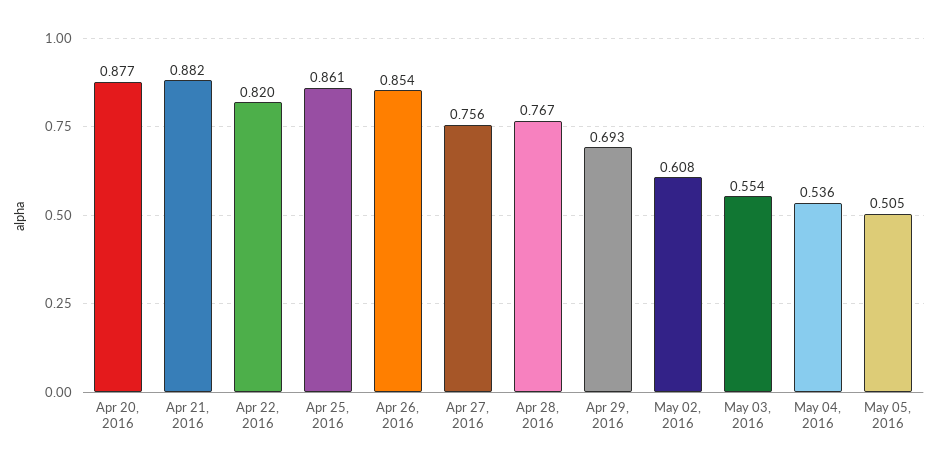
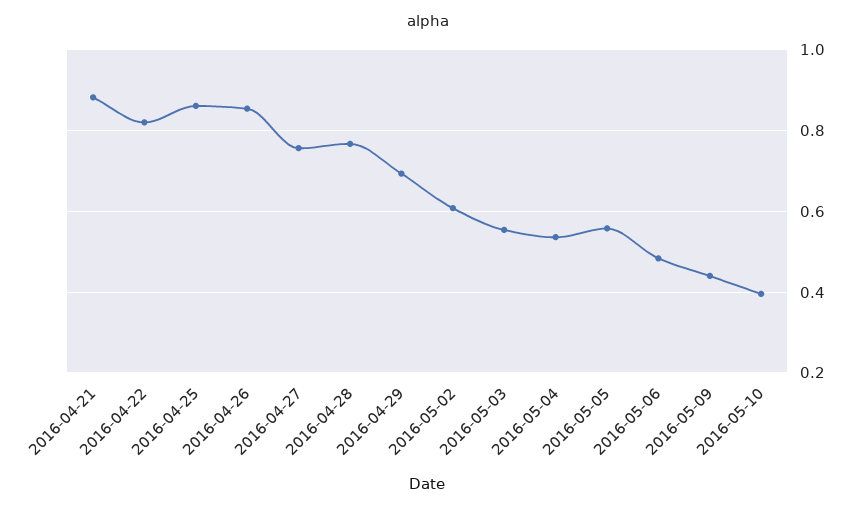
Apr 20, 2016: 0.877 -> none
May 05, 2016: 0.505 -> 0.56
2016-05-06: none -> 0.48
2016-05-09: none -> 0.44
2016-05-10: none -> 0.4

